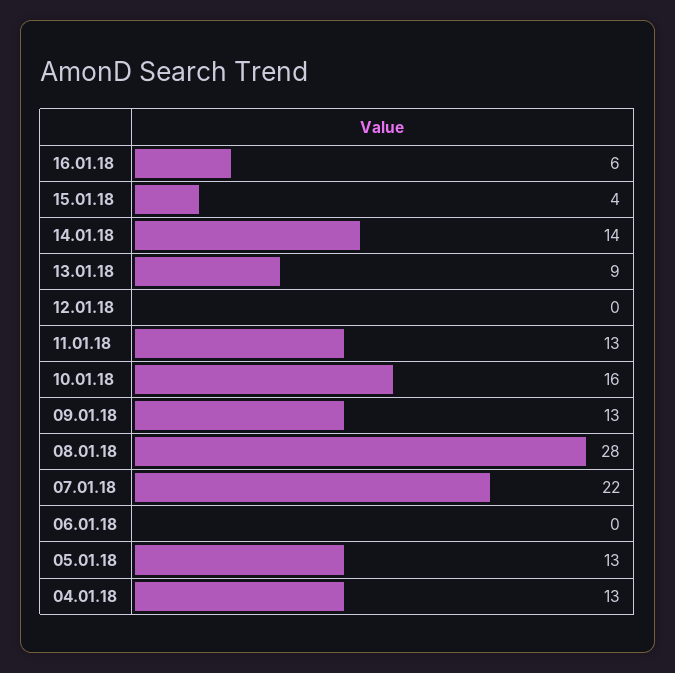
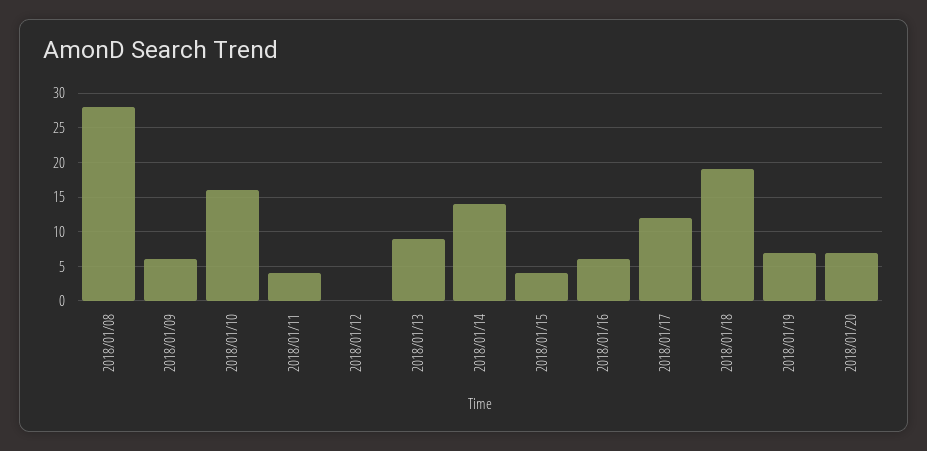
11.01.18: 13 -> 4
09.01.18: 13 -> 6
07.01.18: 22 -> none
06.01.18: 0 -> none
05.01.18: 13 -> none
04.01.18: 13 -> none
2018/01/17: none -> 12
2018/01/18: none -> 19
2018/01/19: none -> 7
2018/01/20: none -> 7

